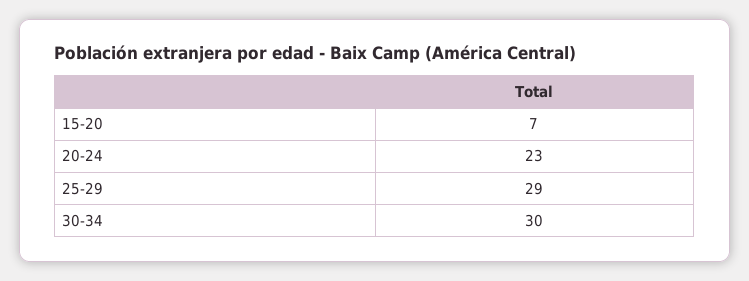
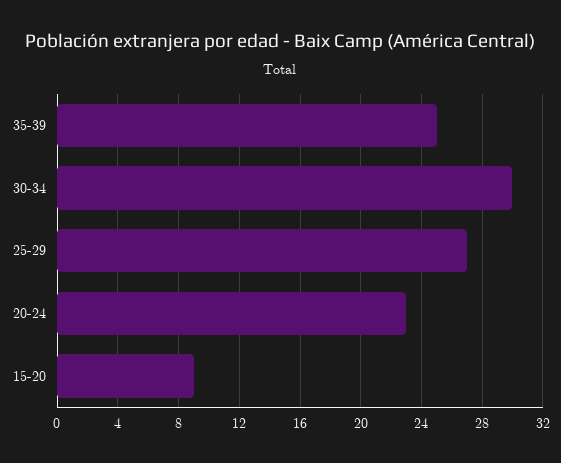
15-20: 7 -> 9
25-29: 29 -> 27
35-39: none -> 25

